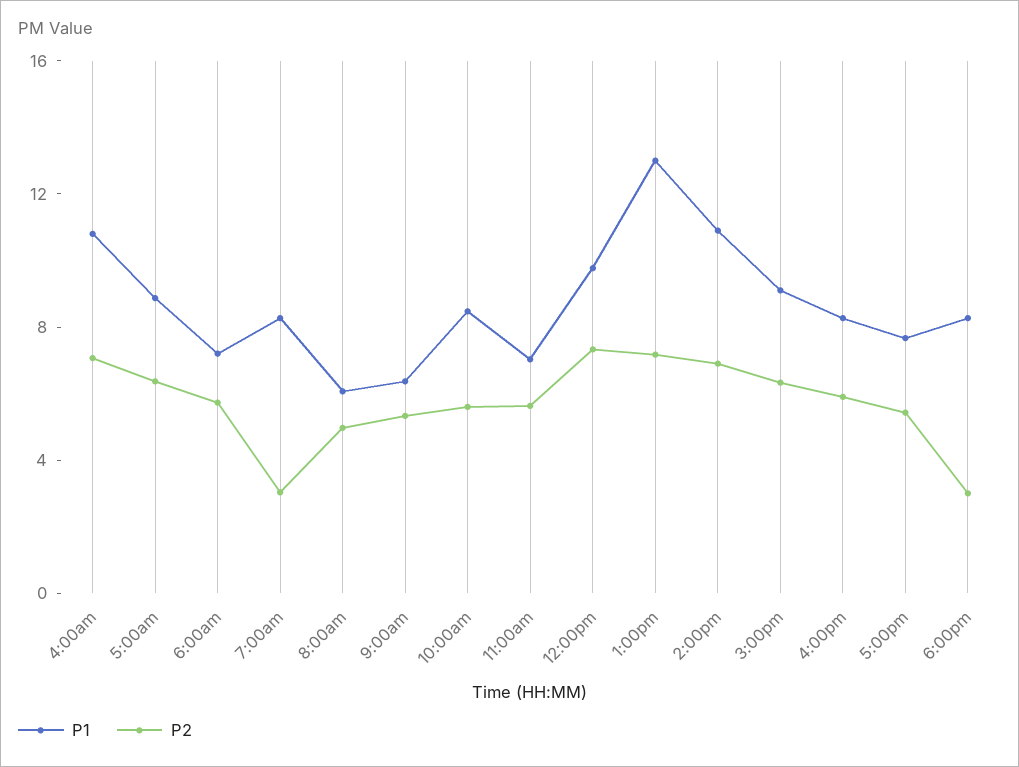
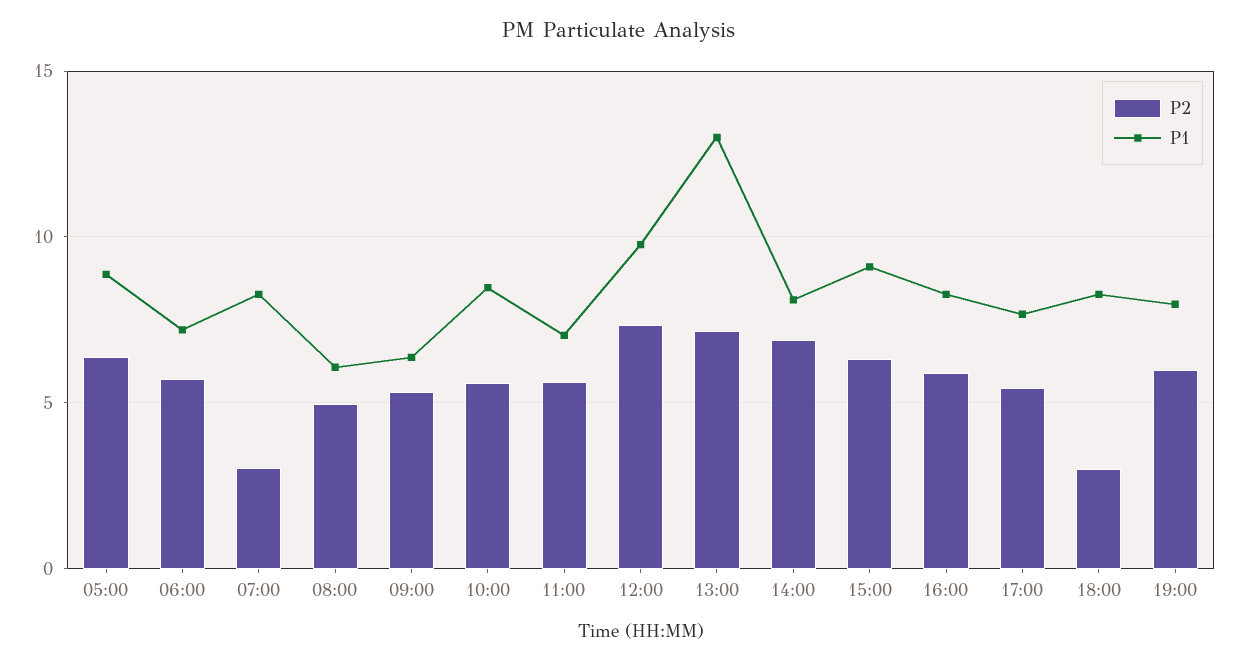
P1, 4:00am: 11 -> none
P2, 4:00am: 7 -> none
P1, 2:00pm: 11 -> 8
P2, 19:00: none -> 6
P1, 19:00: none -> 8

